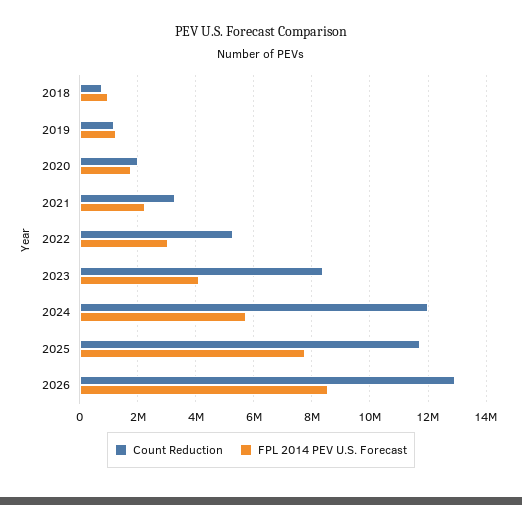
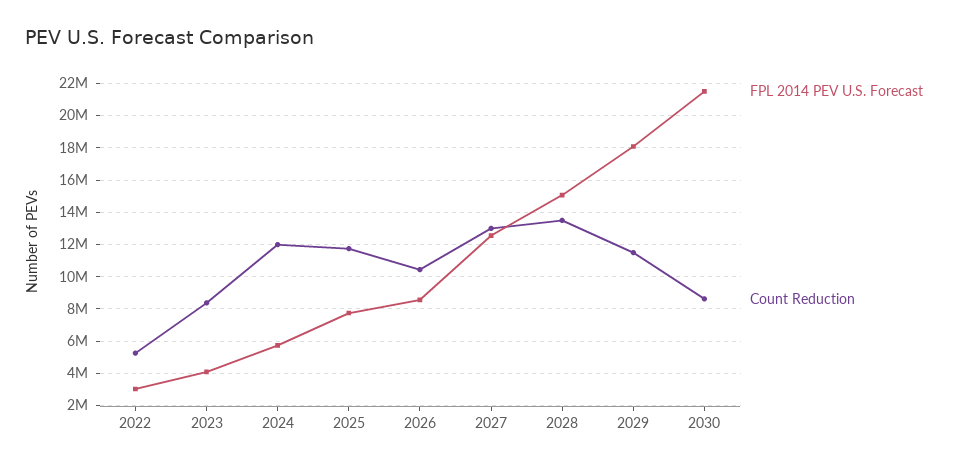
Count Reduction, 2018: 750000 -> none
FPL 2014 PEV U.S. Forecast, 2018: 1000000 -> none
Count Reduction, 2019: 1250000 -> none
FPL 2014 PEV U.S. Forecast, 2019: 1250000 -> none
Count Reduction, 2020: 2000000 -> none
FPL 2014 PEV U.S. Forecast, 2020: 1750000 -> none
Count Reduction, 2021: 3250000 -> none
FPL 2014 PEV U.S. Forecast, 2021: 2250000 -> none
Count Reduction, 2026: 13000000 -> 10500000
FPL 2014 PEV U.S. Forecast, 2027: none -> 12500000
Count Reduction, 2027: none -> 13000000
FPL 2014 PEV U.S. Forecast, 2028: none -> 15000000
Count Reduction, 2028: none -> 13500000
FPL 2014 PEV U.S. Forecast, 2029: none -> 18000000
Count Reduction, 2029: none -> 11500000
FPL 2014 PEV U.S. Forecast, 2030: none -> 21500000
Count Reduction, 2030: none -> 8500000

